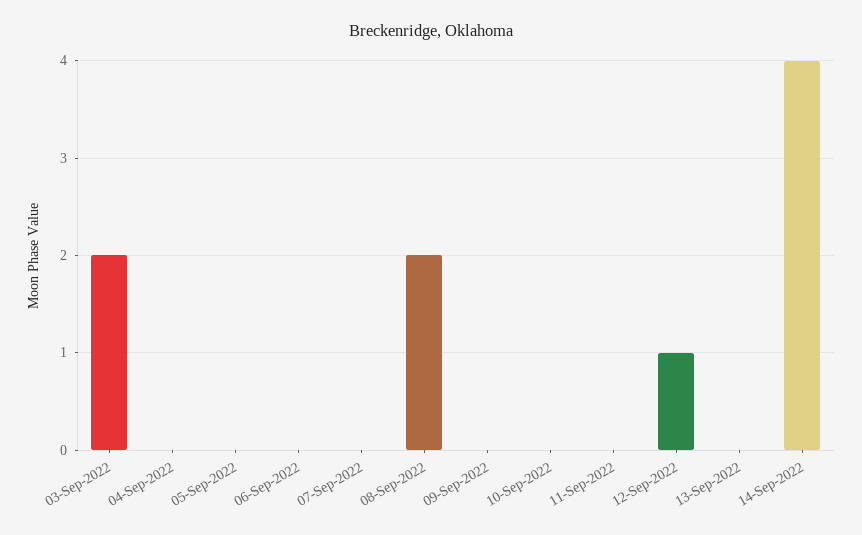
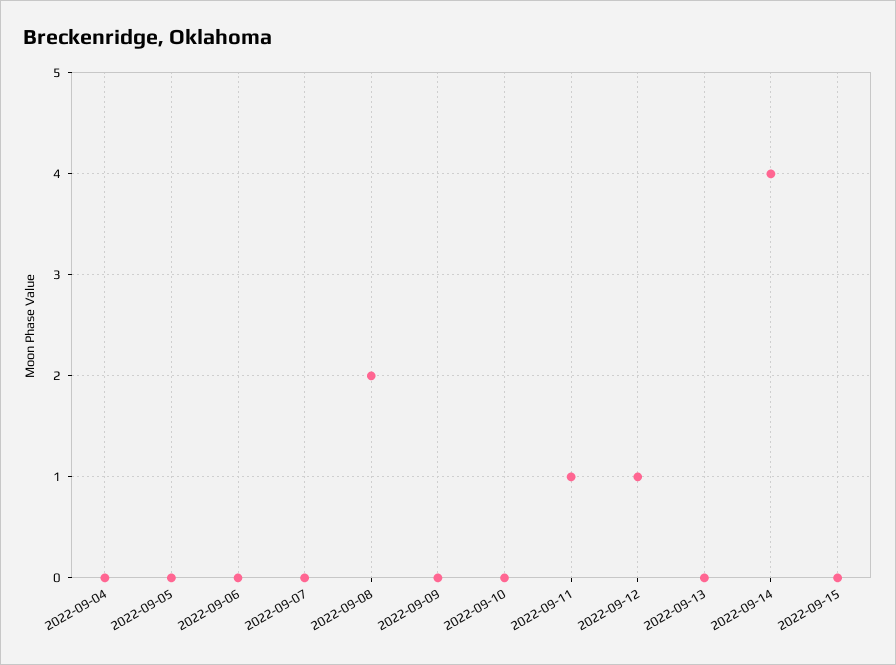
03-Sep-2022: 2 -> none
11-Sep-2022: 0 -> 1
2022-09-15: none -> 0

